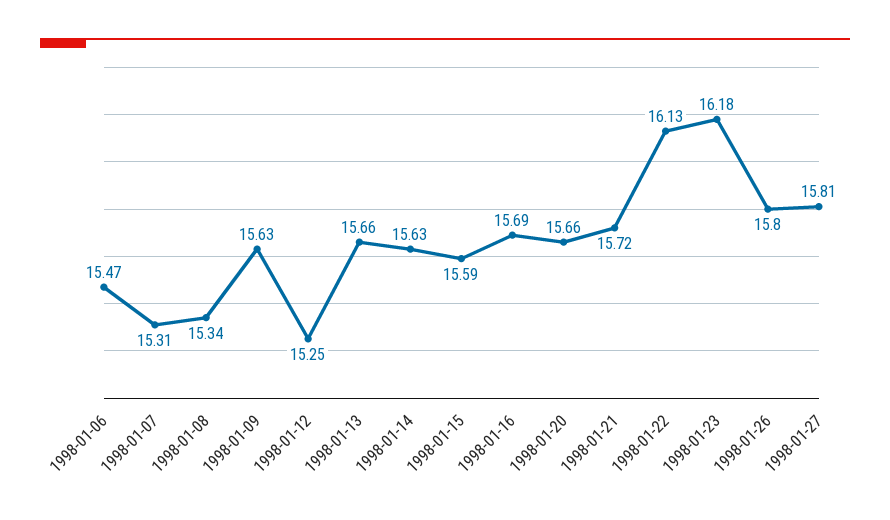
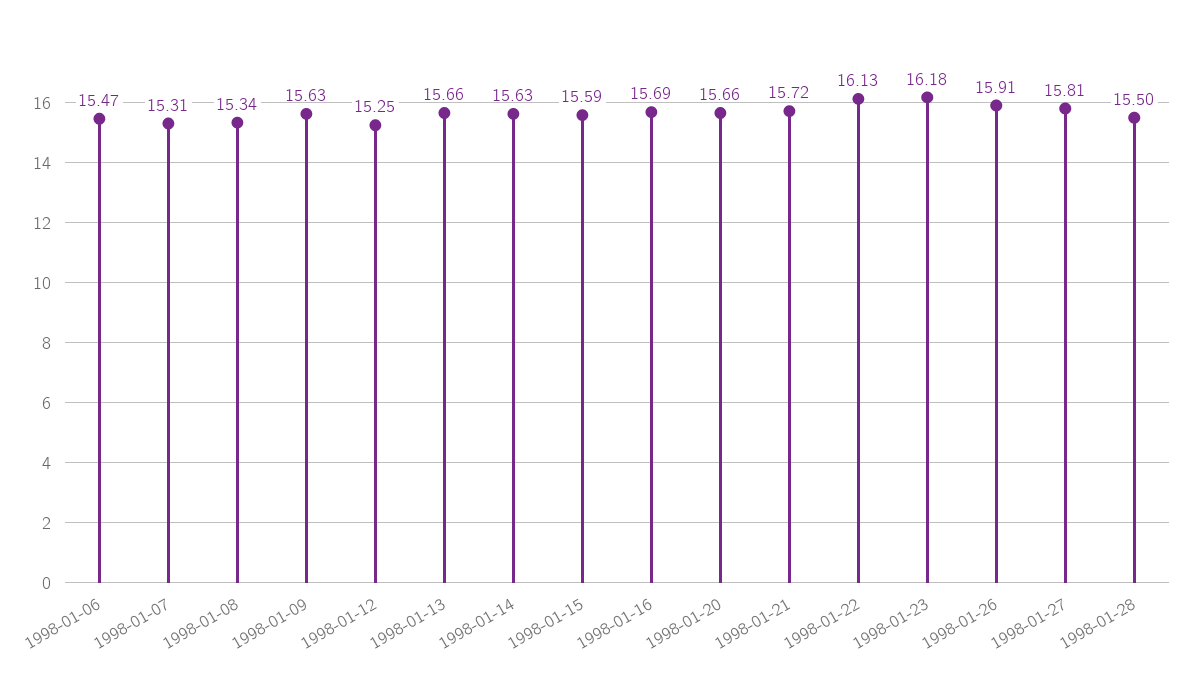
1998-01-26: 15.8 -> 15.91
1998-01-28: none -> 15.5

